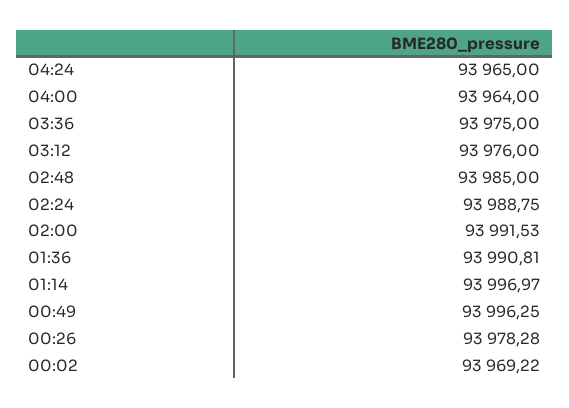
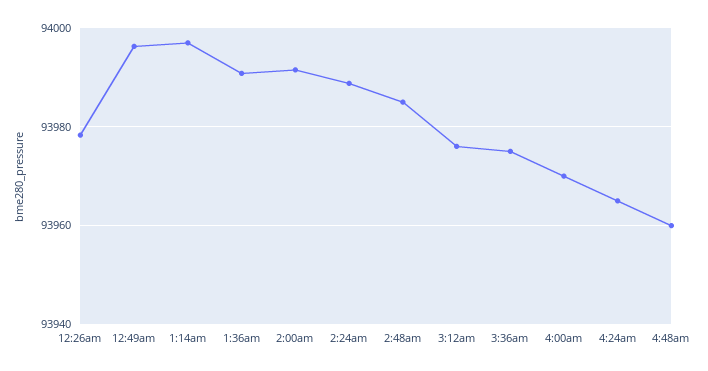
04:00: 93964 -> 93970
00:02: 93969.22 -> none
4:48am: none -> 93960

